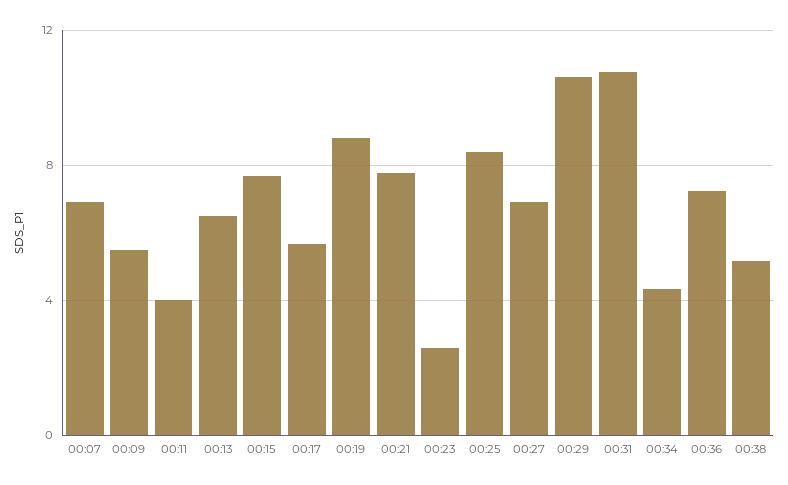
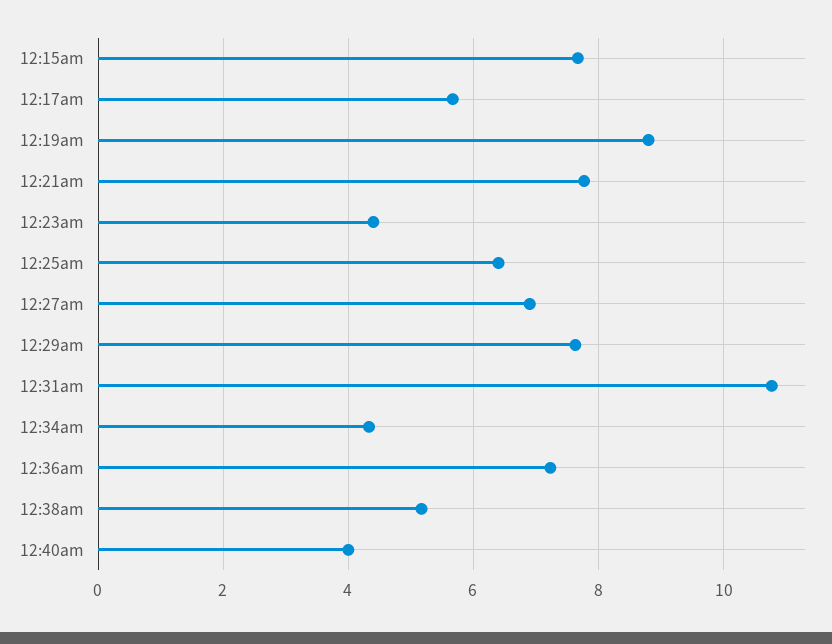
00:07: 7 -> none
00:09: 5.5 -> none
00:11: 4 -> none
00:13: 6.5 -> none
00:23: 2.5 -> 4.4
00:25: 8.5 -> 6.4
00:29: 10.5 -> 7.6
12:40am: none -> 4

